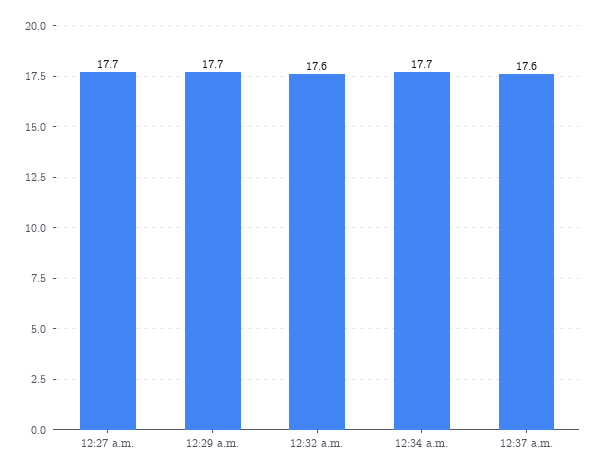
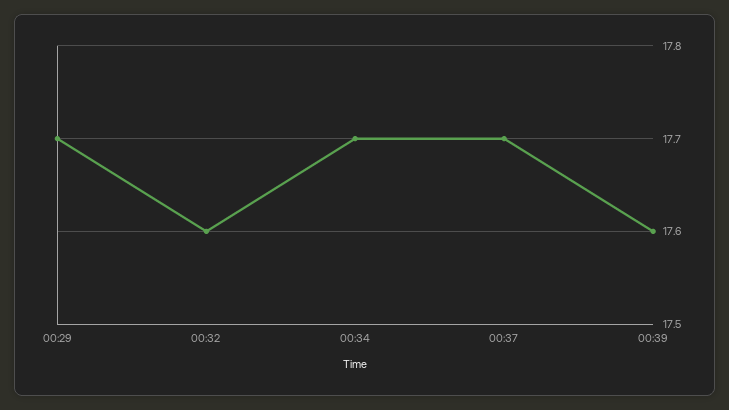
12:27 a.m.: 17.7 -> none
12:37 a.m.: 17.6 -> 17.7
00:39: none -> 17.6

